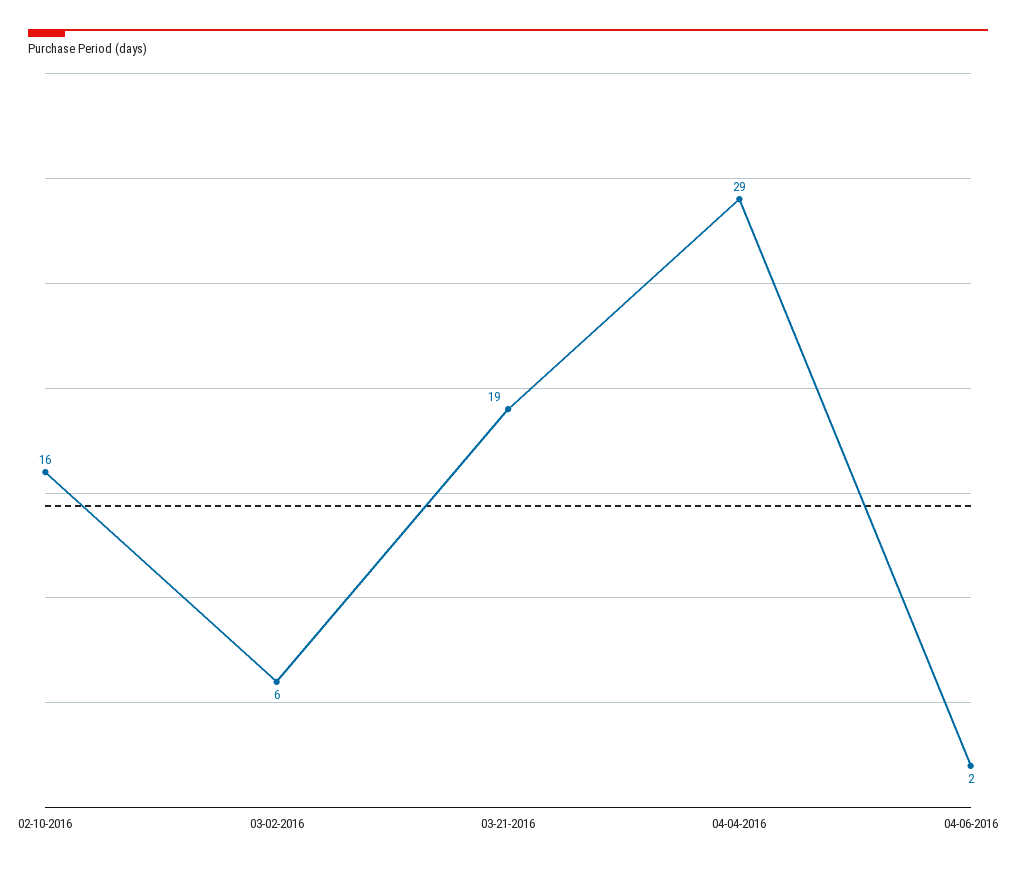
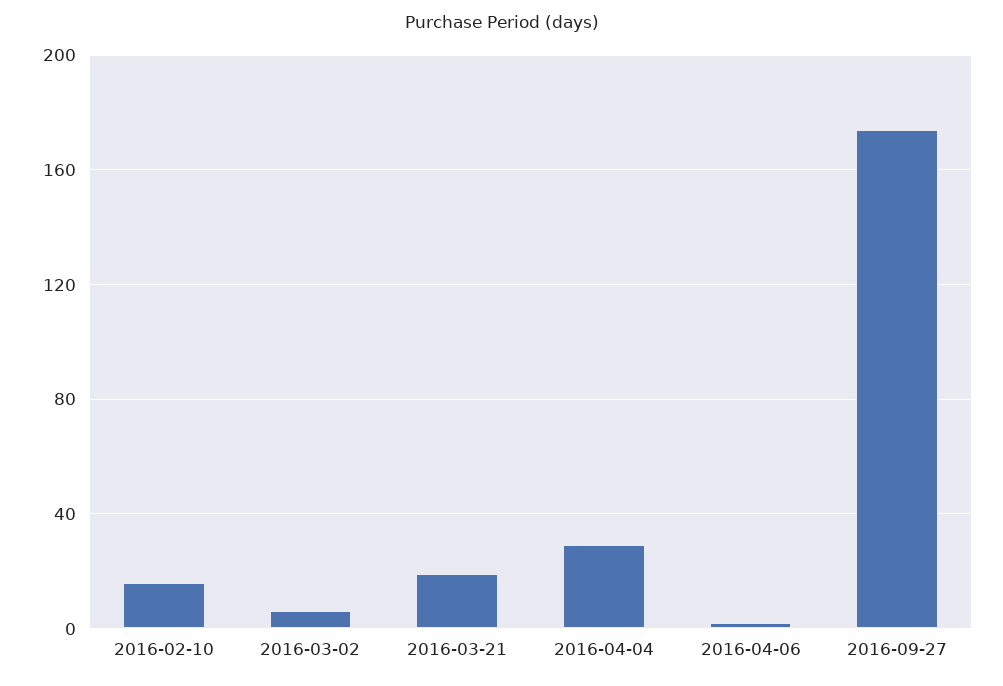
2016-09-27: none -> 175

